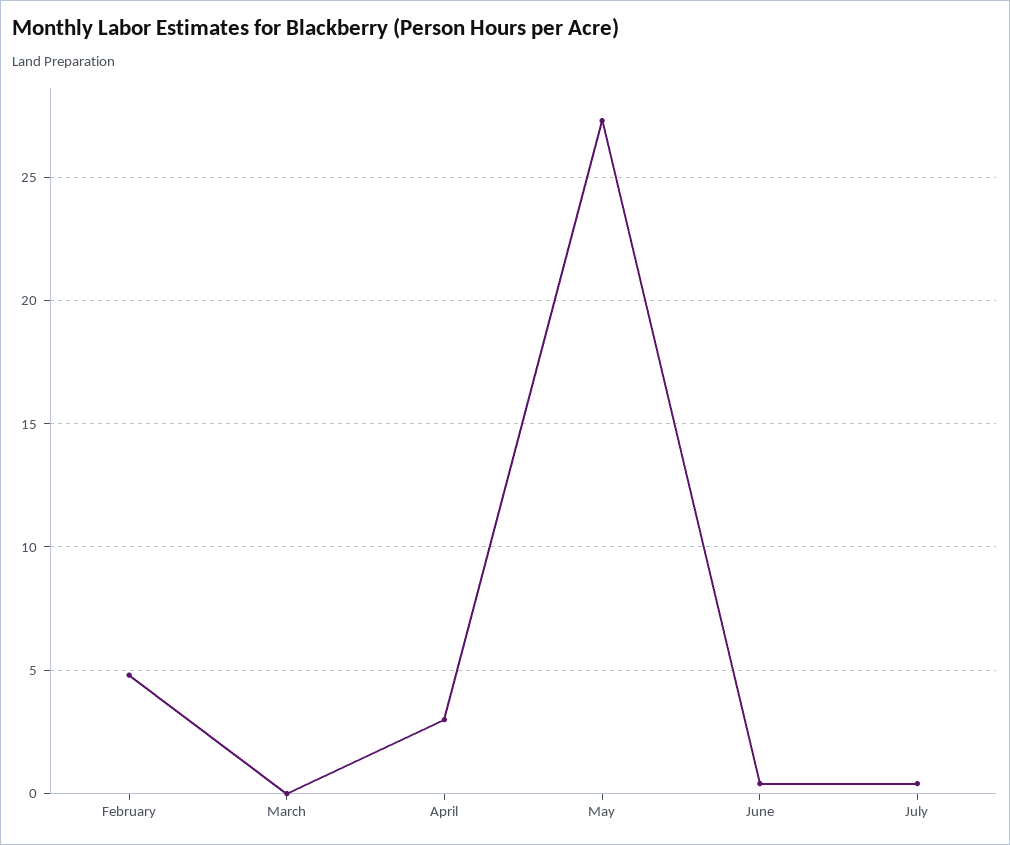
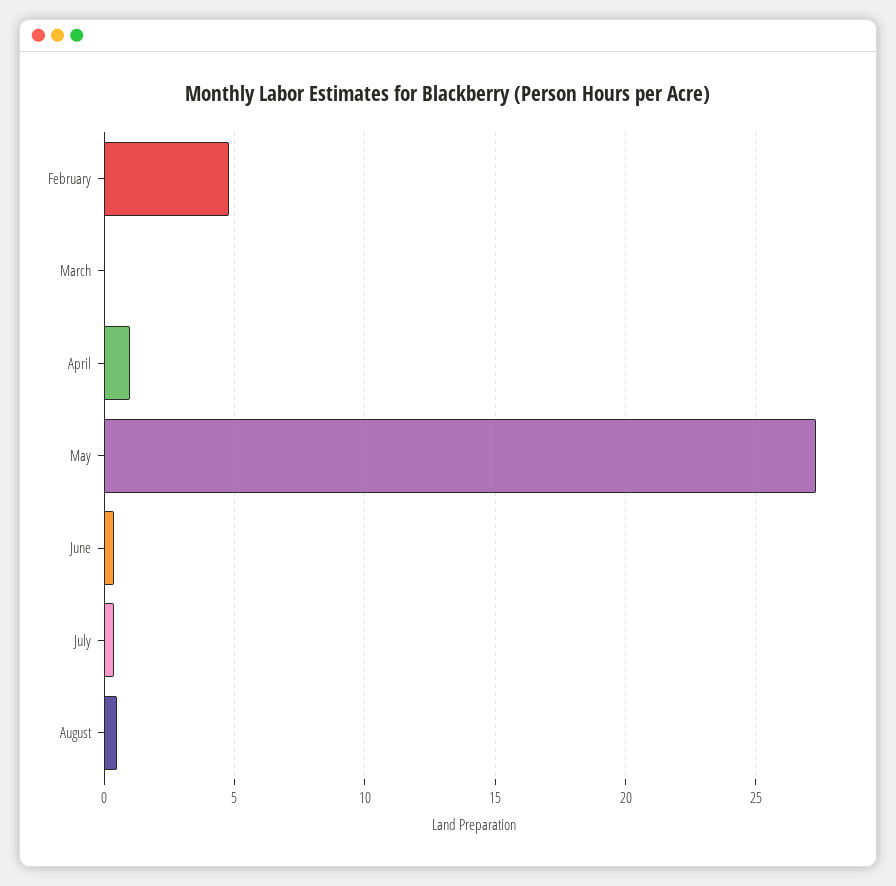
April: 3 -> 1
August: none -> 0.5

